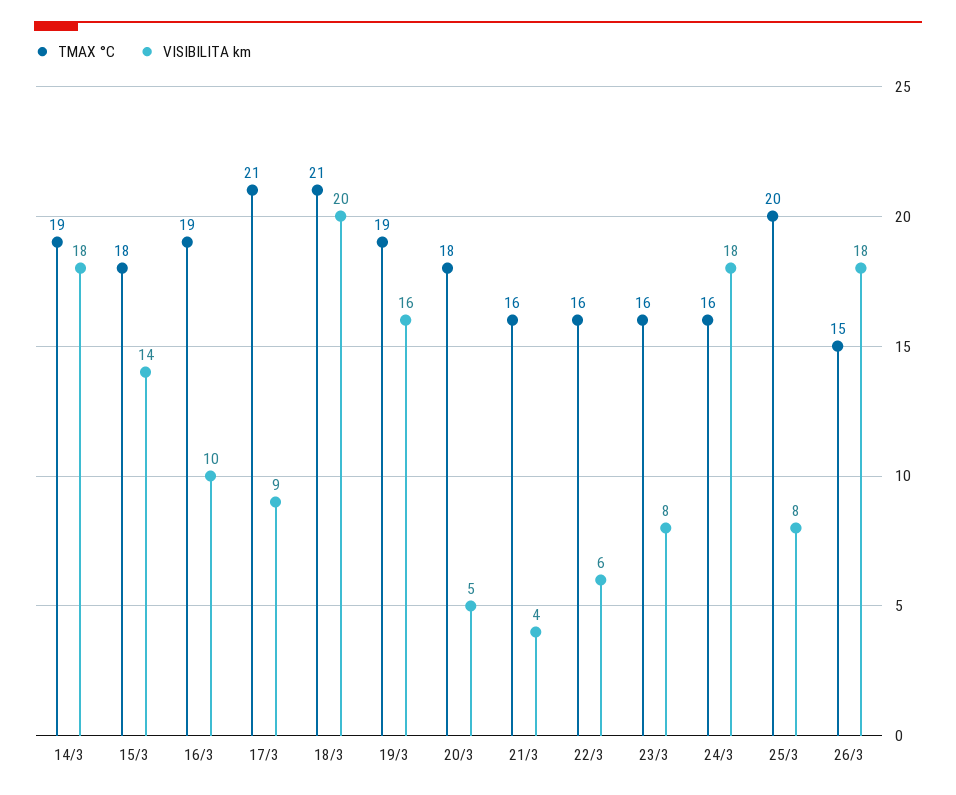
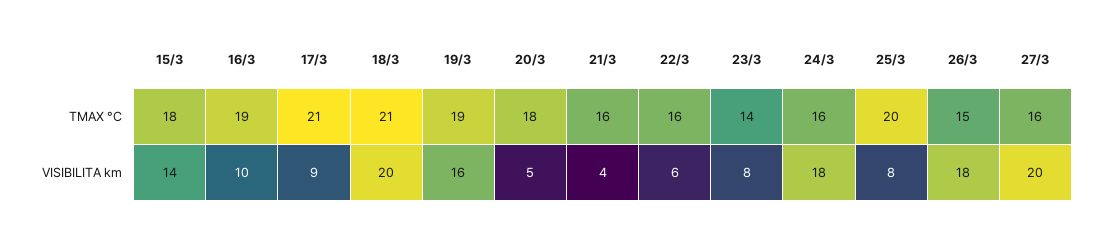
TMAX °C, 14/3: 19 -> none
VISIBILITA km, 14/3: 18 -> none
TMAX °C, 23/3: 16 -> 14
TMAX °C, 27/3: none -> 16
VISIBILITA km, 27/3: none -> 20

